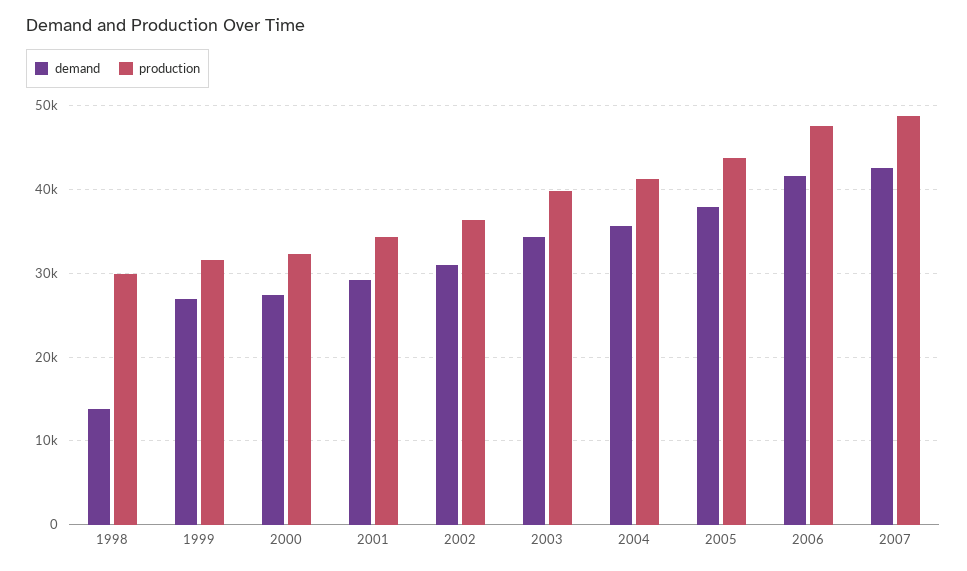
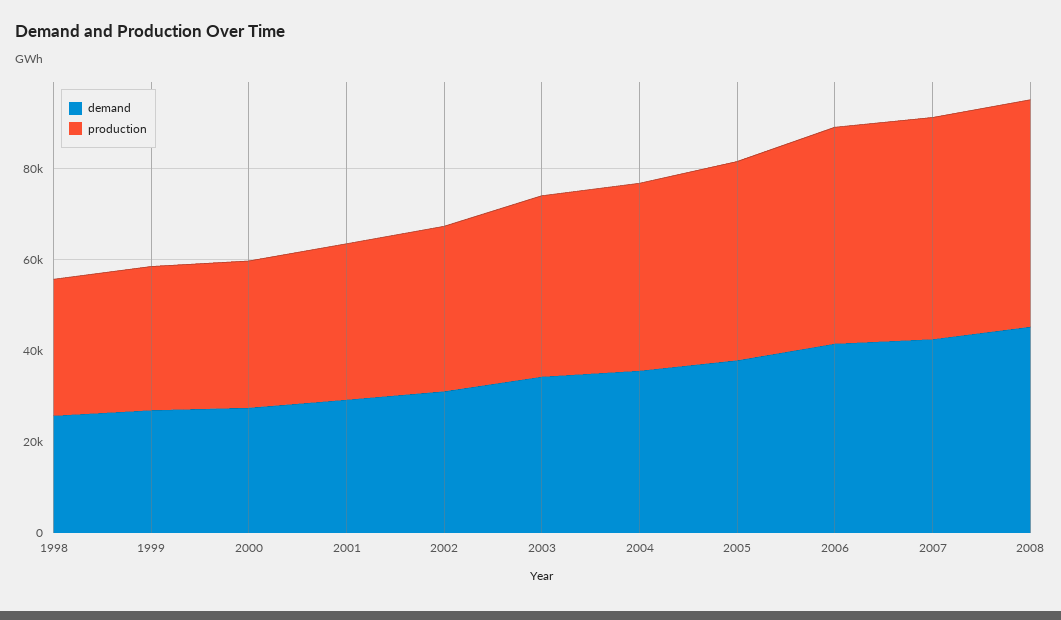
demand, 1998: 14000 -> 25000
demand, 2008: none -> 45000
production, 2008: none -> 50000

